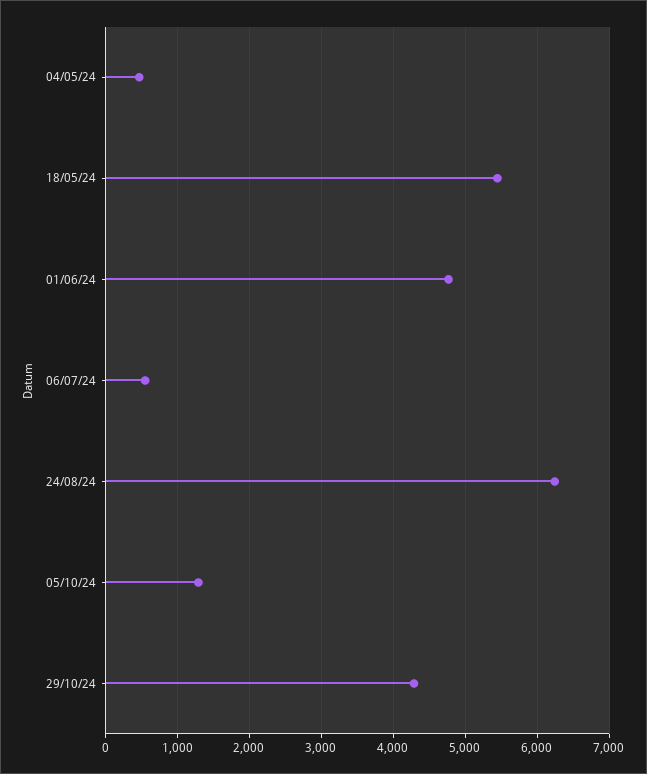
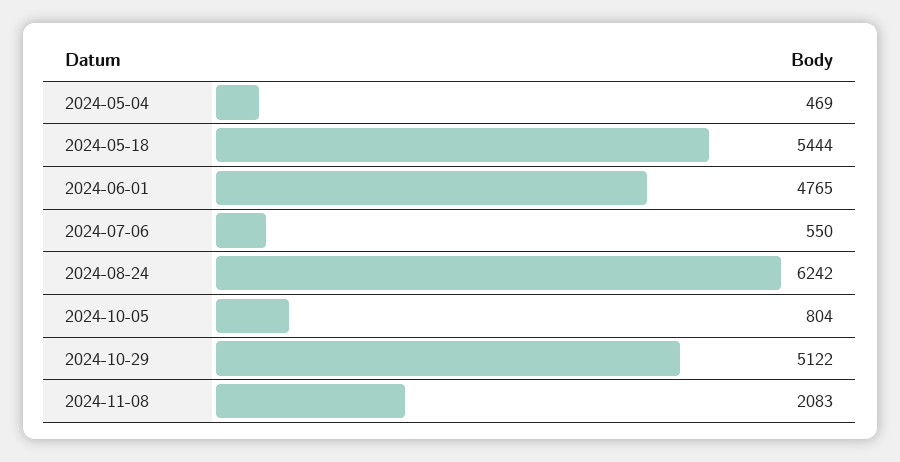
05/10/24: 1300 -> 804
29/10/24: 4300 -> 5122
2024-11-08: none -> 2083

